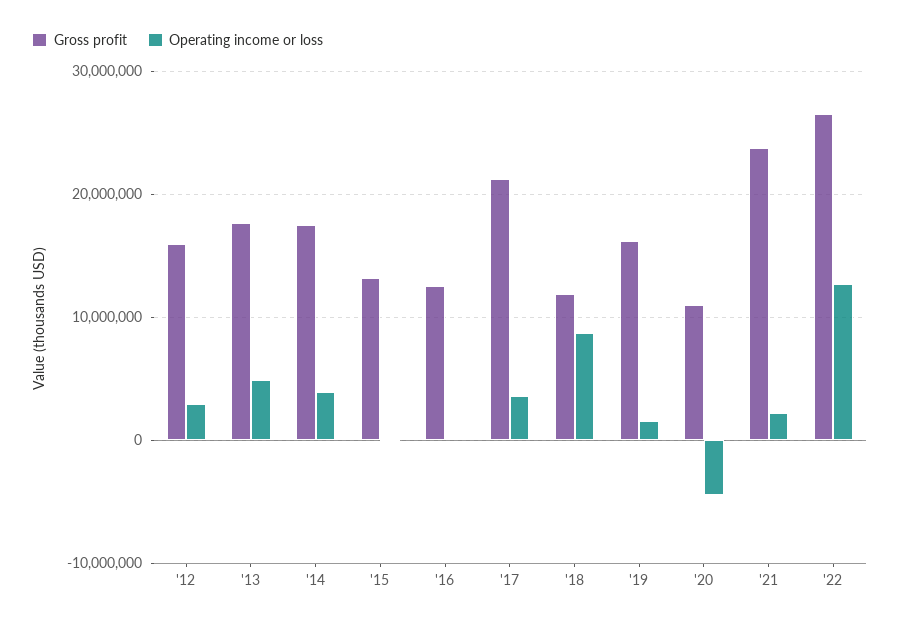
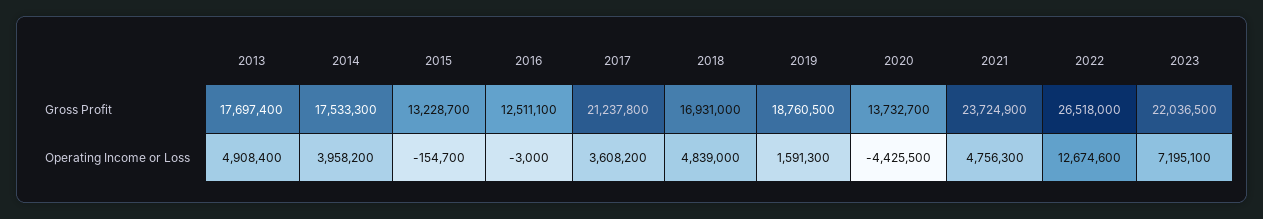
Gross profit, '12: 16000000 -> none
Operating income or loss, '12: 3000000 -> none
Gross profit, '18: 12000000 -> 16931000
Operating income or loss, '18: 9000000 -> 4839000
Gross profit, '19: 16000000 -> 18760500
Gross profit, '20: 11000000 -> 13732700
Operating income or loss, '21: 2000000 -> 4756300
Gross profit, 2023: none -> 22036500
Operating income or loss, 2023: none -> 7195100

